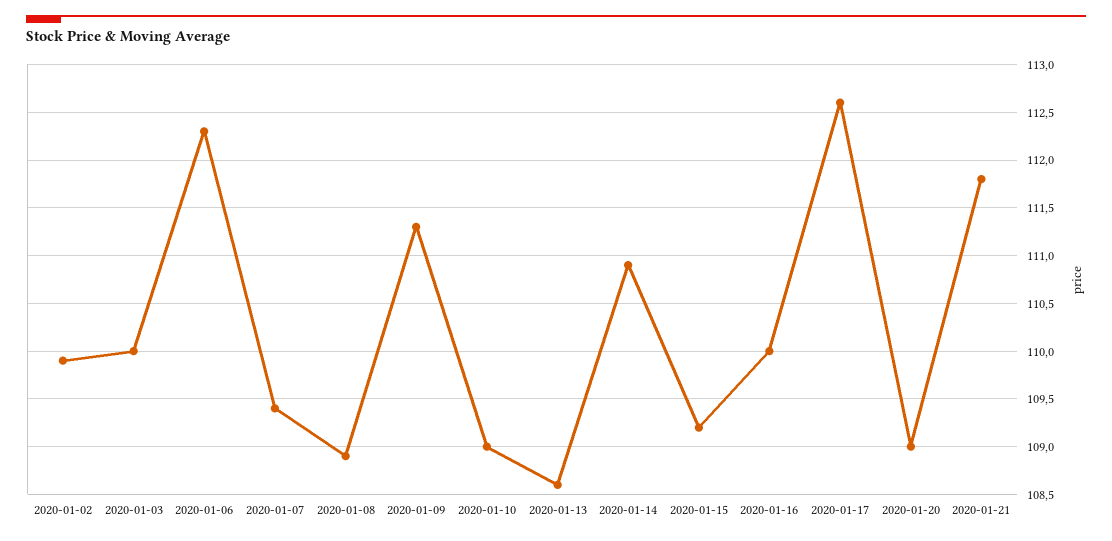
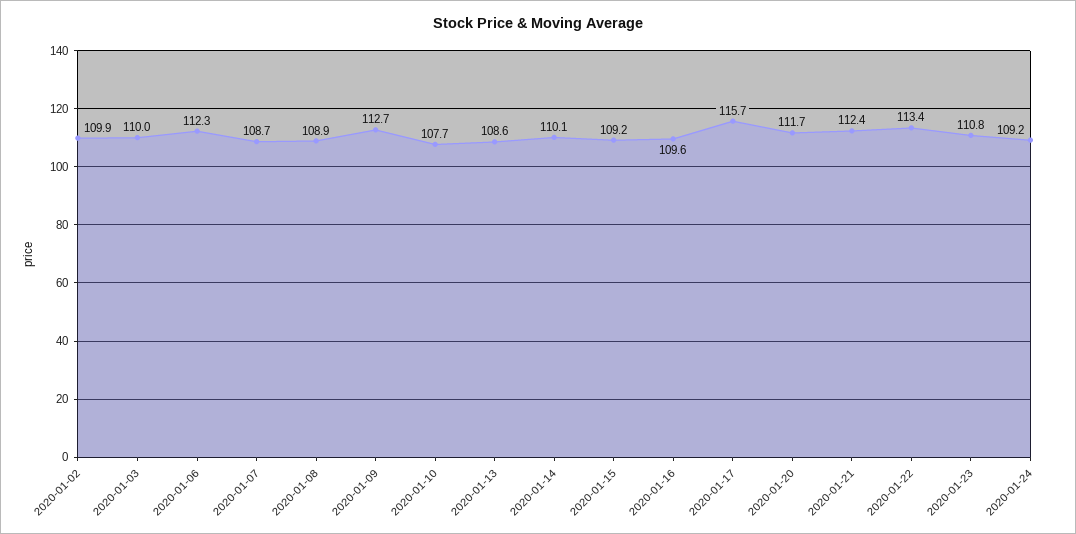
2020-01-07: 109.4 -> 108.7
2020-01-09: 111.3 -> 112.7
2020-01-10: 109 -> 107.7
2020-01-14: 110.9 -> 110.1
2020-01-16: 110 -> 109.6
2020-01-17: 112.6 -> 115.7
2020-01-20: 109 -> 111.7
2020-01-21: 111.8 -> 112.4
2020-01-22: none -> 113.4
2020-01-23: none -> 110.8
2020-01-24: none -> 109.2

